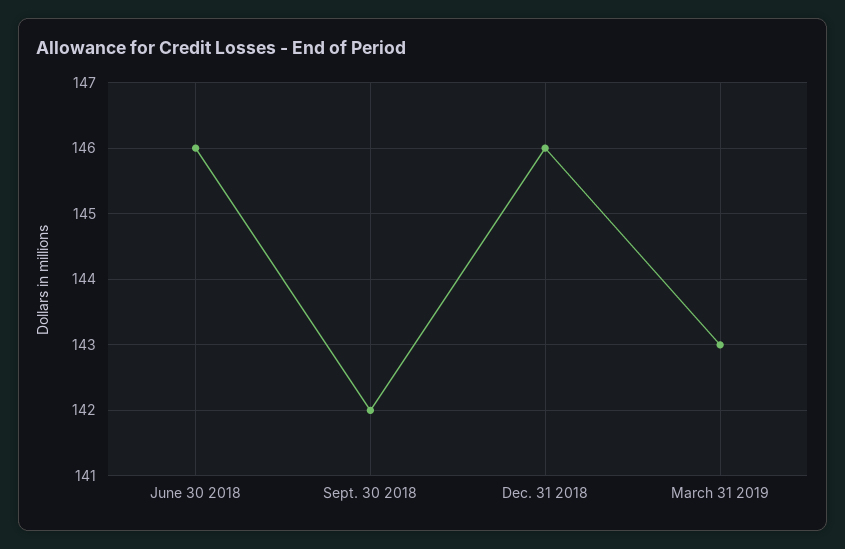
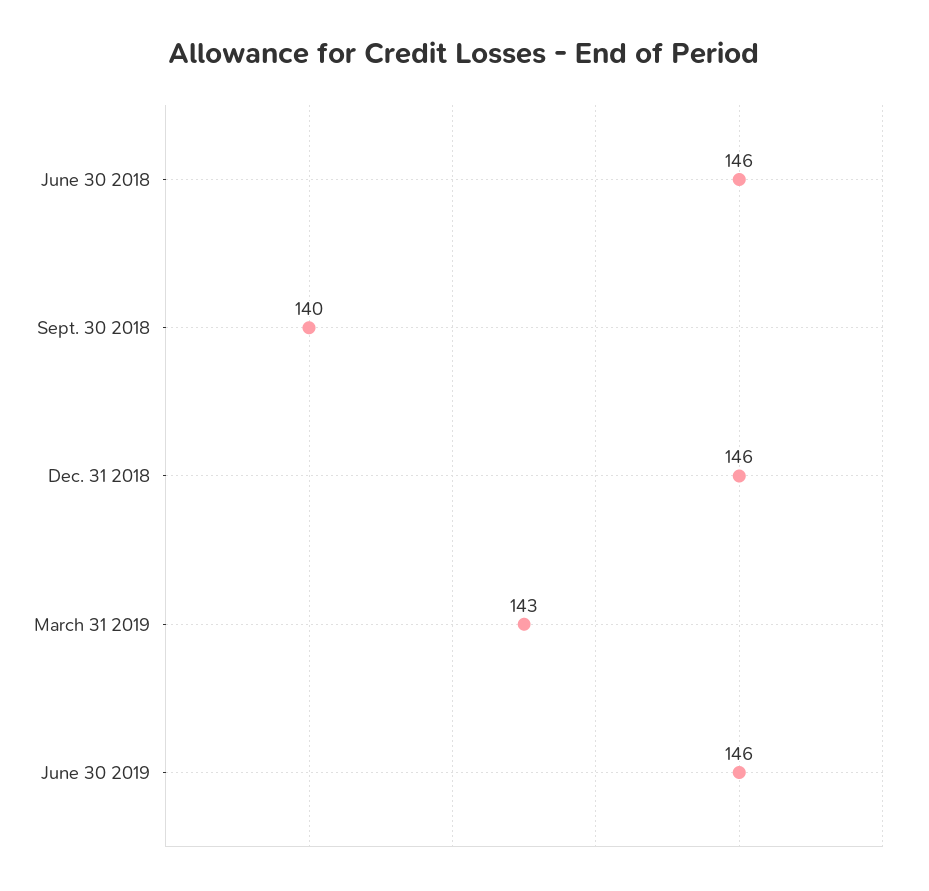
Sept. 30 2018: 142 -> 140
June 30 2019: none -> 146

